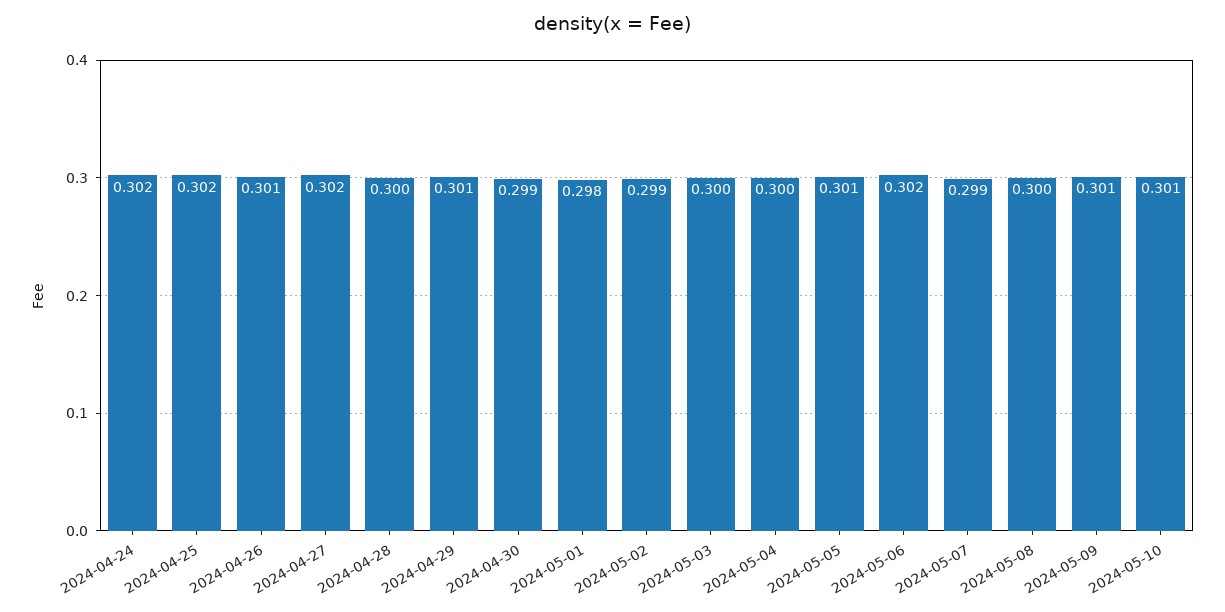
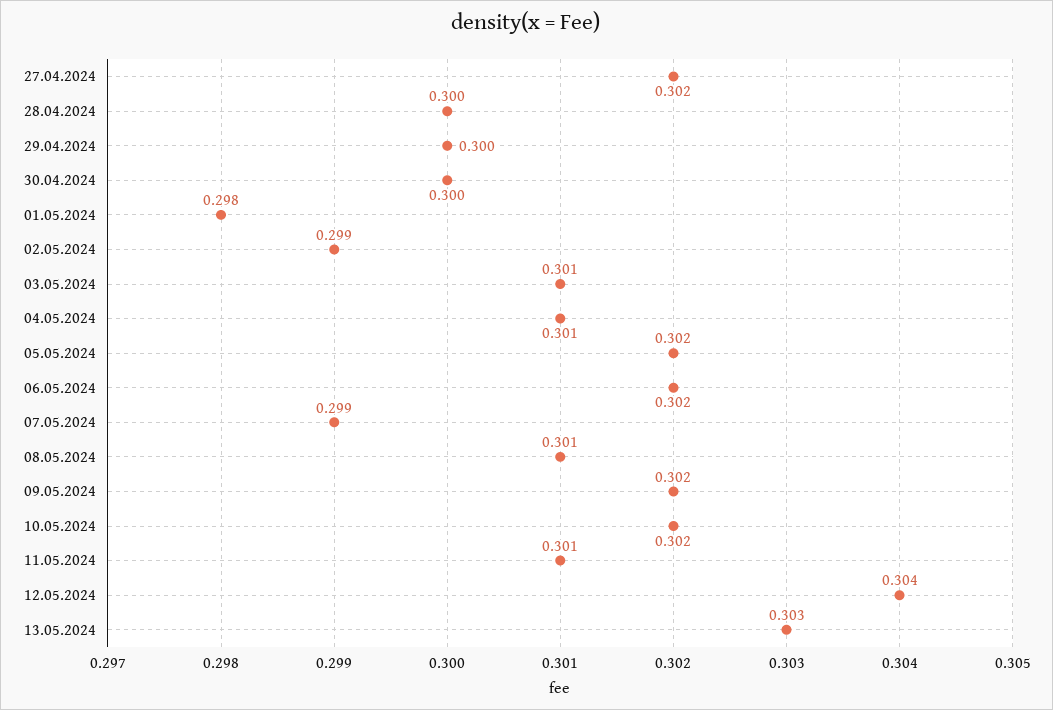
2024-04-24: 0.302 -> none
2024-04-25: 0.302 -> none
2024-04-26: 0.301 -> none
2024-04-29: 0.301 -> 0.3
2024-04-30: 0.299 -> 0.3
2024-05-03: 0.3 -> 0.301
2024-05-04: 0.3 -> 0.301
2024-05-05: 0.301 -> 0.302
2024-05-08: 0.3 -> 0.301
2024-05-09: 0.301 -> 0.302
2024-05-10: 0.301 -> 0.302
11.05.2024: none -> 0.301
12.05.2024: none -> 0.304
13.05.2024: none -> 0.303

